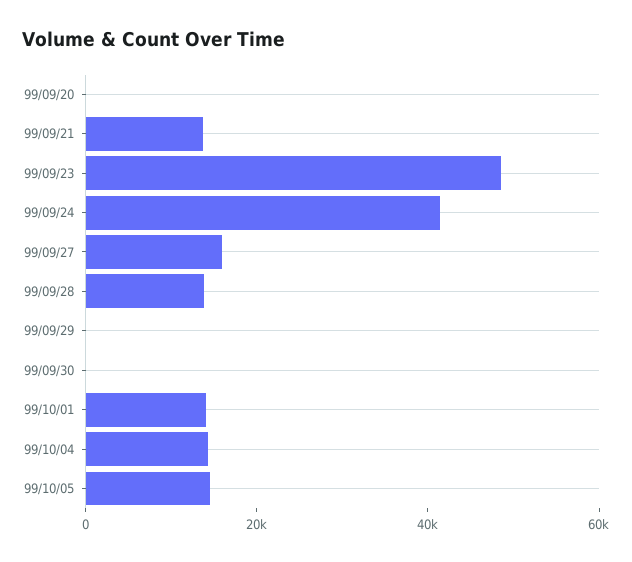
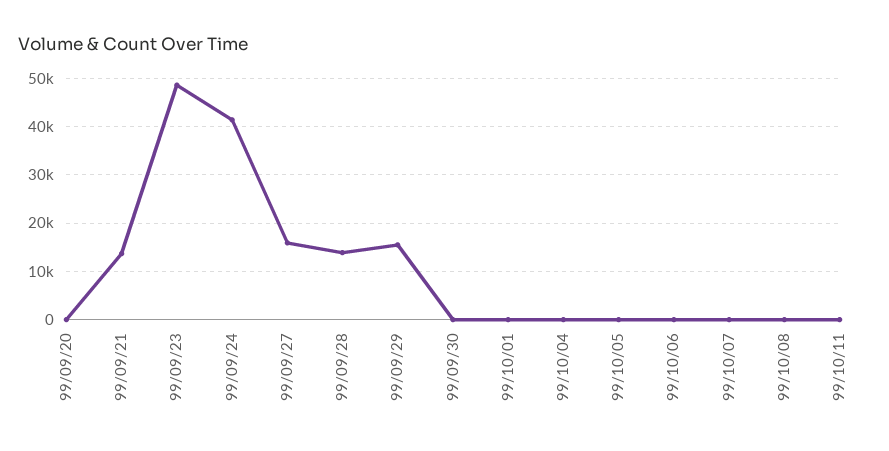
99/09/29: 0 -> 16000
99/10/01: 15000 -> 0
99/10/04: 15000 -> 0
99/10/05: 15000 -> 0
99/10/06: none -> 0
99/10/07: none -> 0
99/10/08: none -> 0
99/10/11: none -> 0

